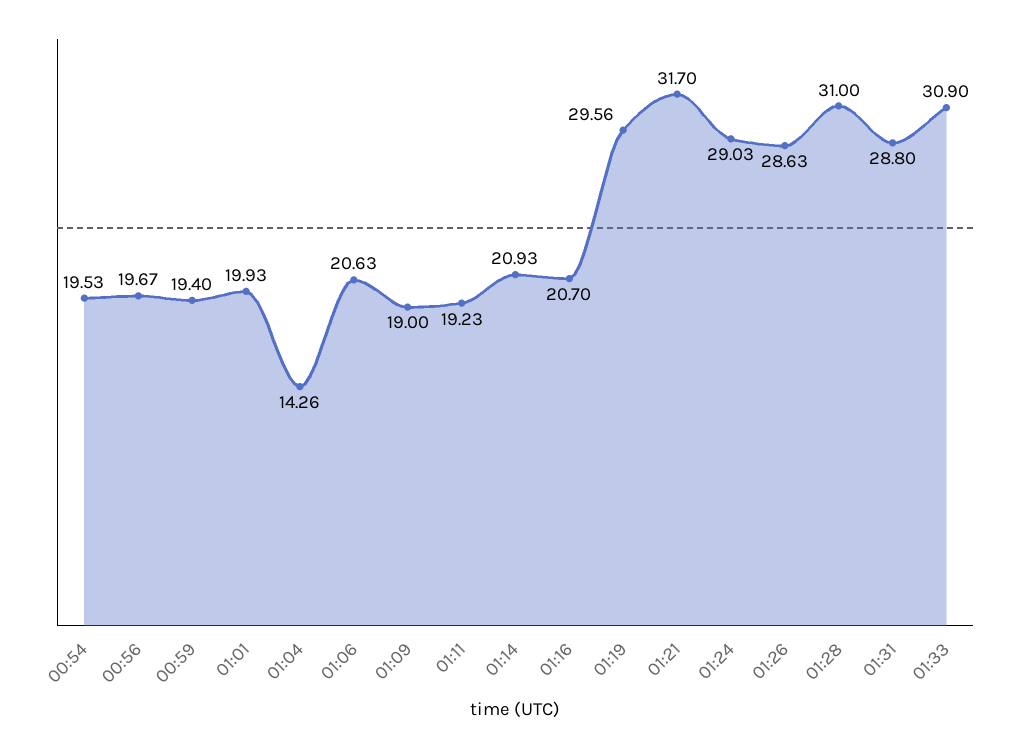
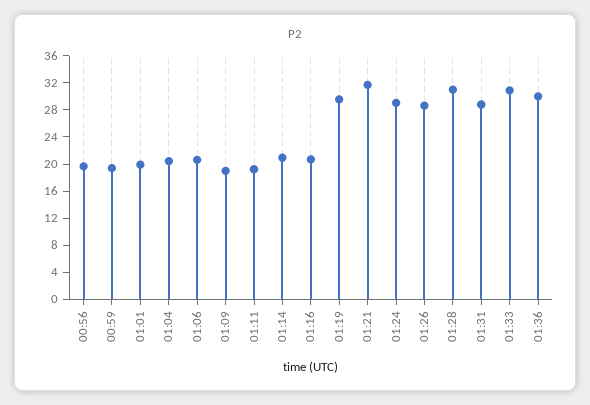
00:54: 19.53 -> none
01:04: 14.26 -> 20
01:36: none -> 30

